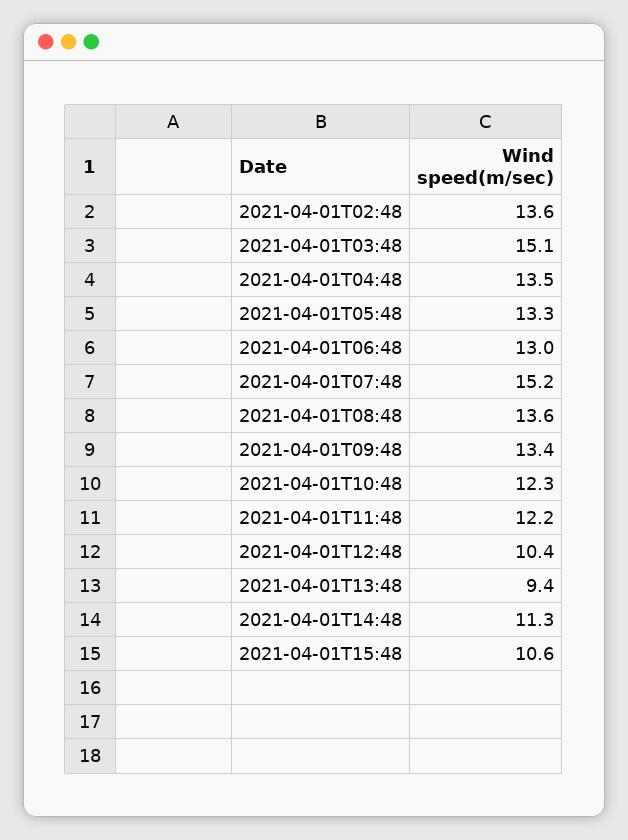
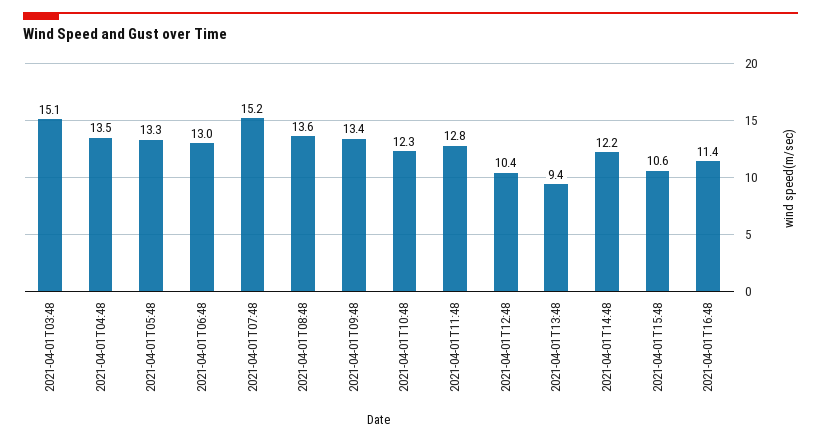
2021-04-01T02:48: 13.6 -> none
2021-04-01T11:48: 12.2 -> 12.8
2021-04-01T14:48: 11.3 -> 12.2
2021-04-01T16:48: none -> 11.4

